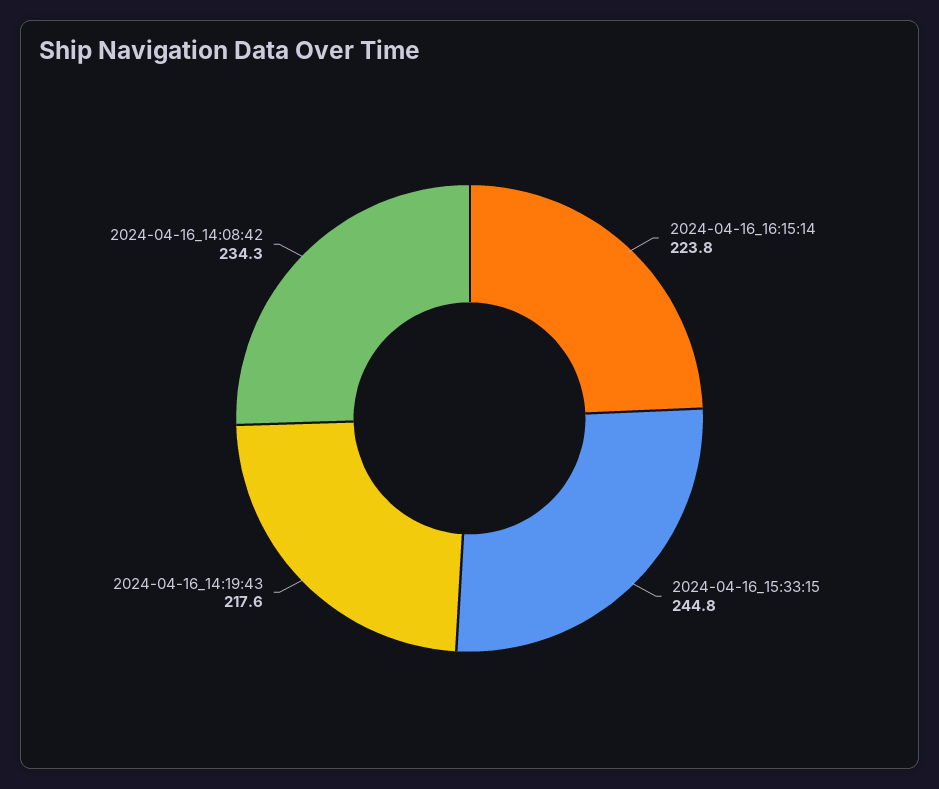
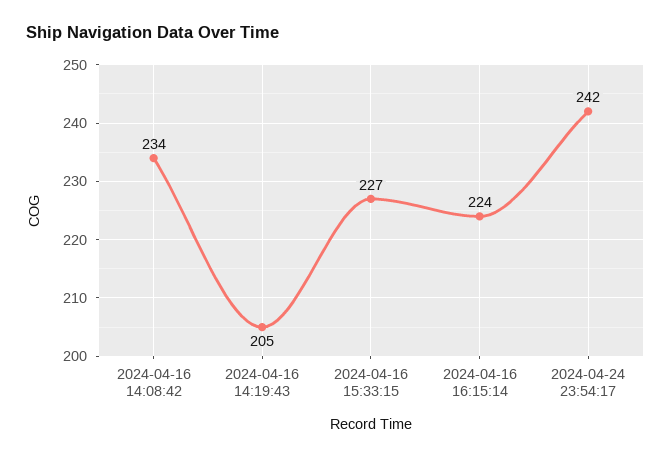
2024-04-16_15:33:15: 244.8 -> 227
2024-04-16_14:19:43: 217.6 -> 205
2024-04-24 23:54:17: none -> 242

